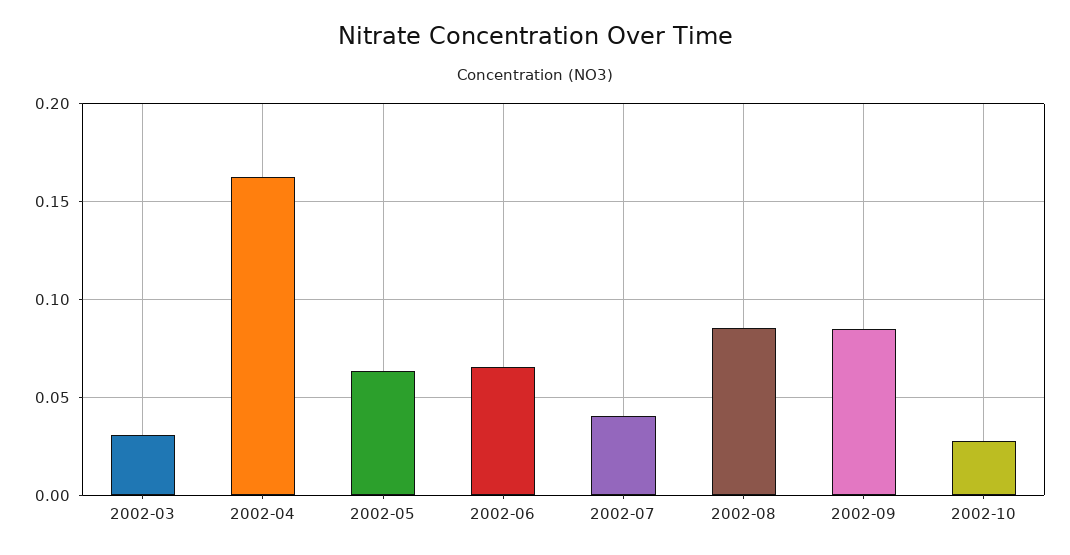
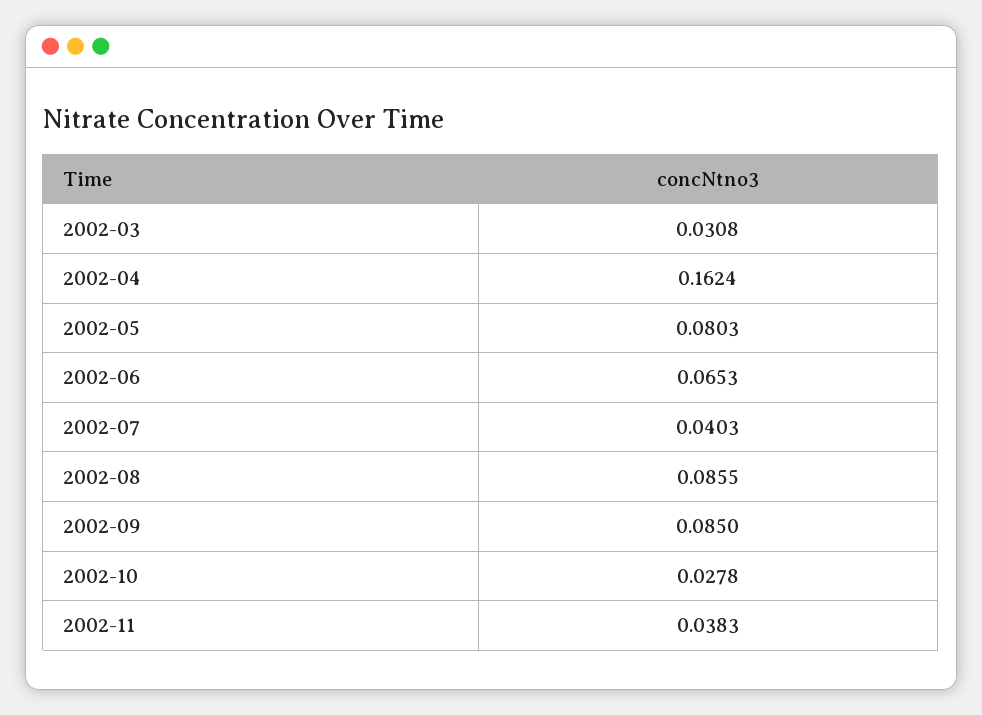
2002-05: 0.065 -> 0.0803
2002-11: none -> 0.0383

